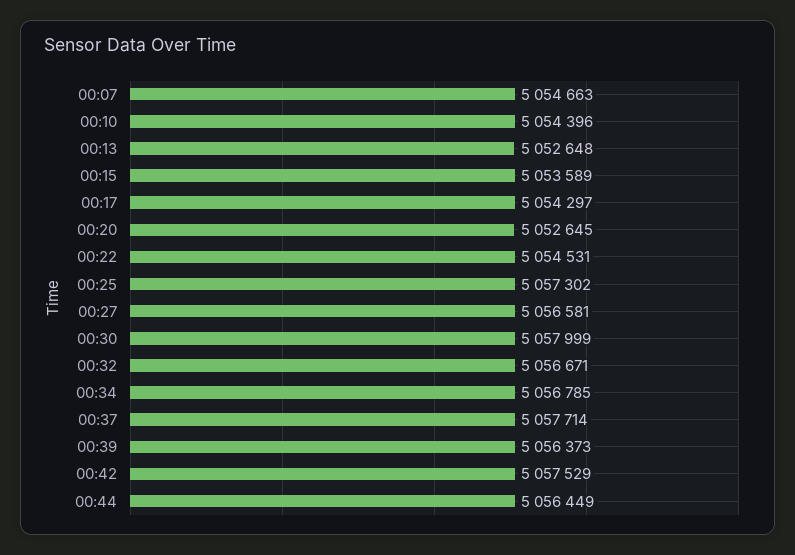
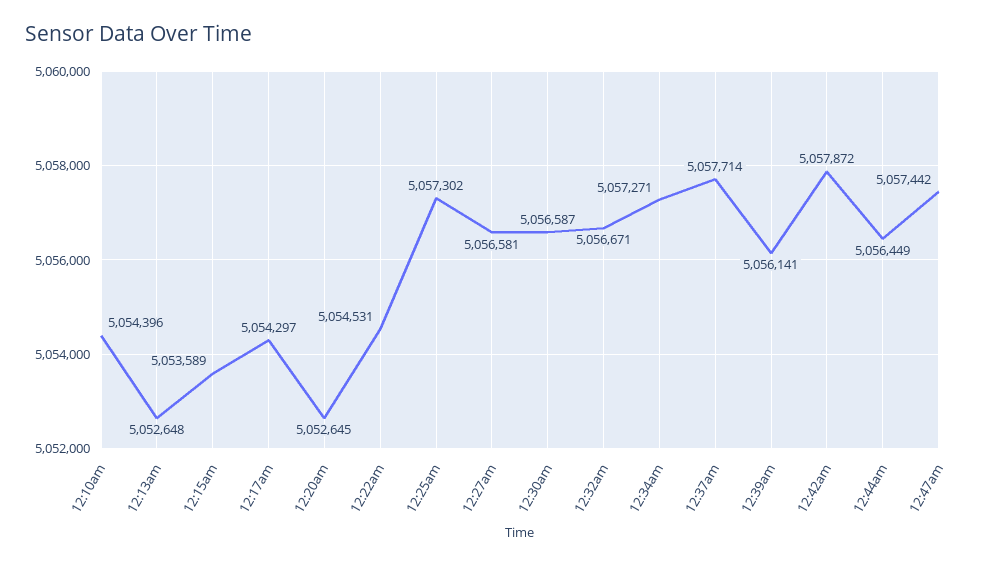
00:07: 5054663 -> none
00:30: 5057999 -> 5056587
00:34: 5056785 -> 5057271
00:39: 5056373 -> 5056141
00:42: 5057529 -> 5057872
12:47am: none -> 5057442

